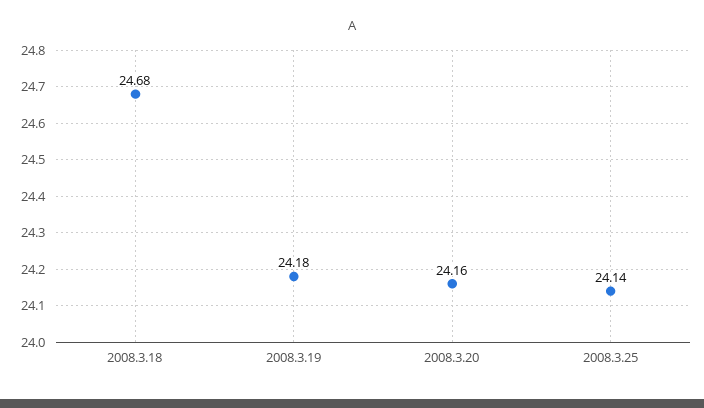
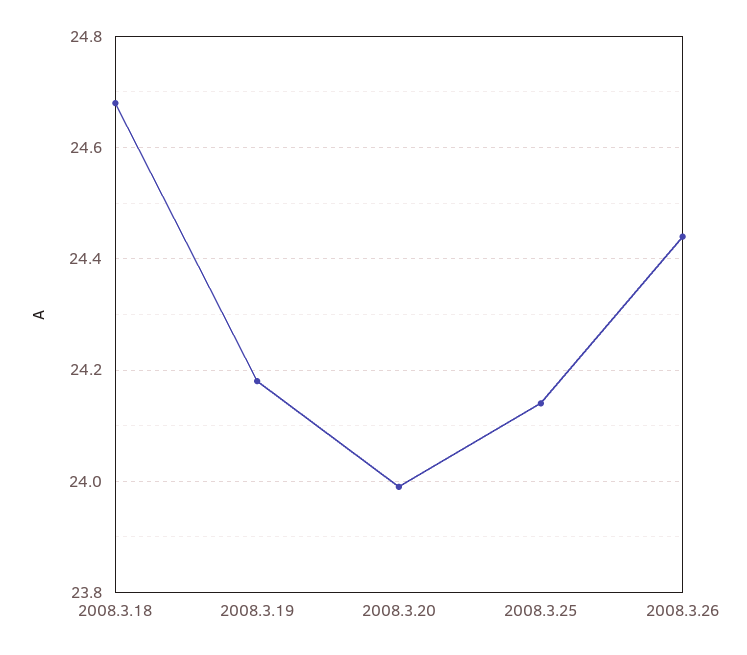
2008.3.20: 24.16 -> 24
2008.3.26: none -> 24.45

